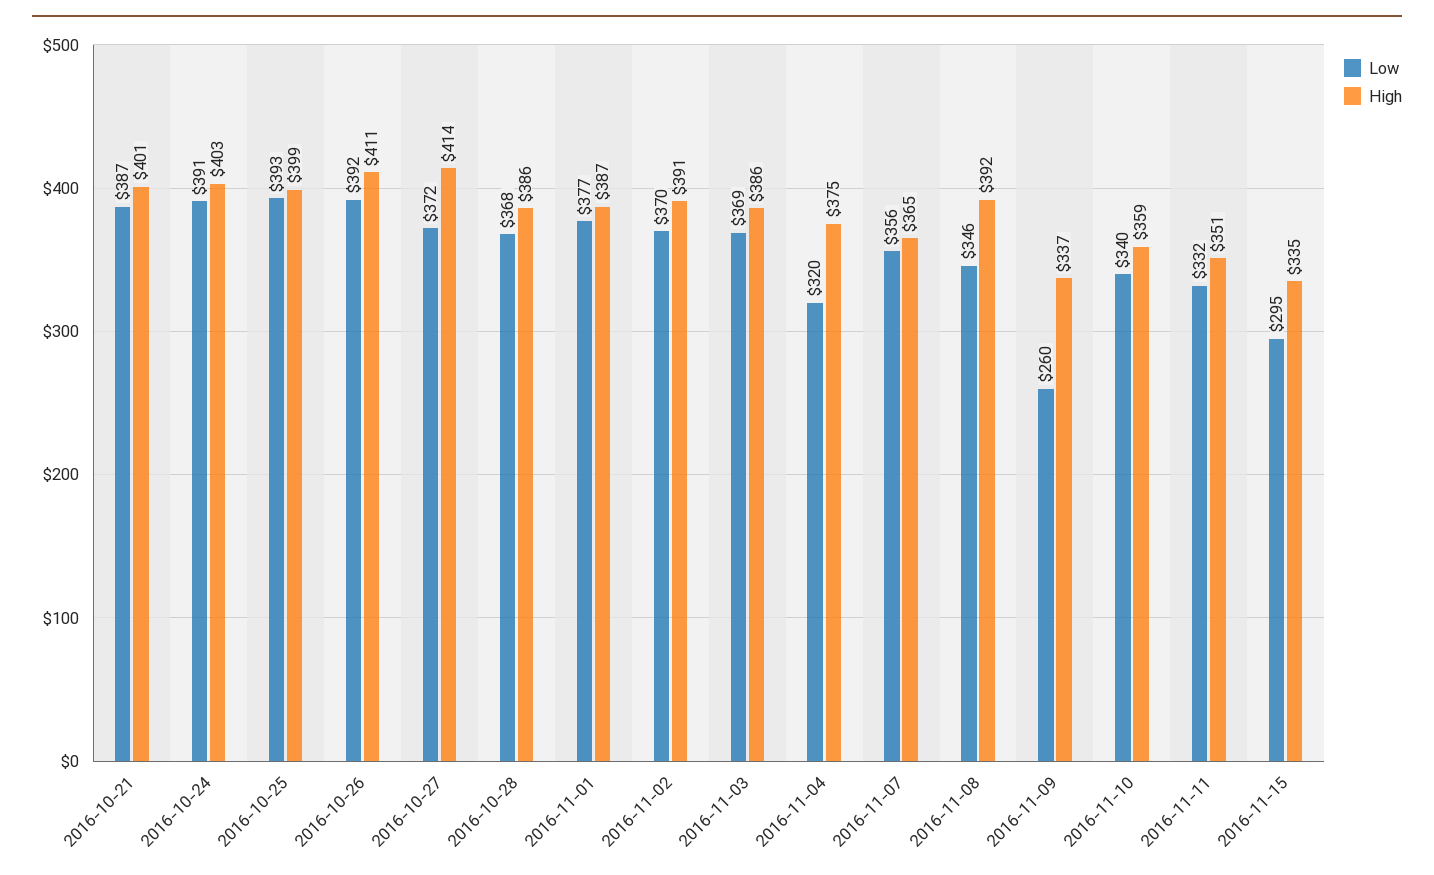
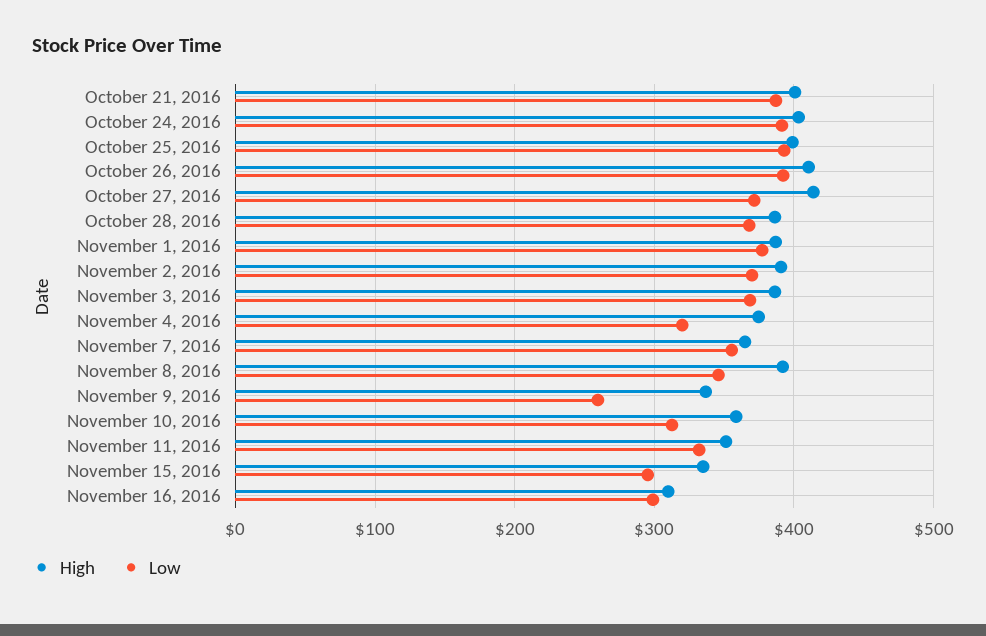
Low, 2016-11-10: 340 -> 310
High, November 16, 2016: none -> 310
Low, November 16, 2016: none -> 300

